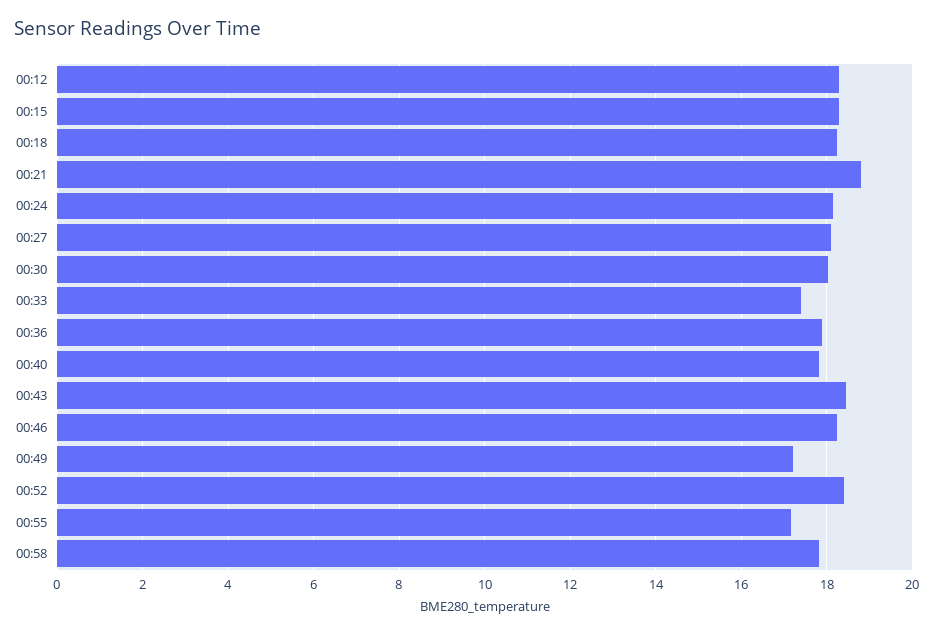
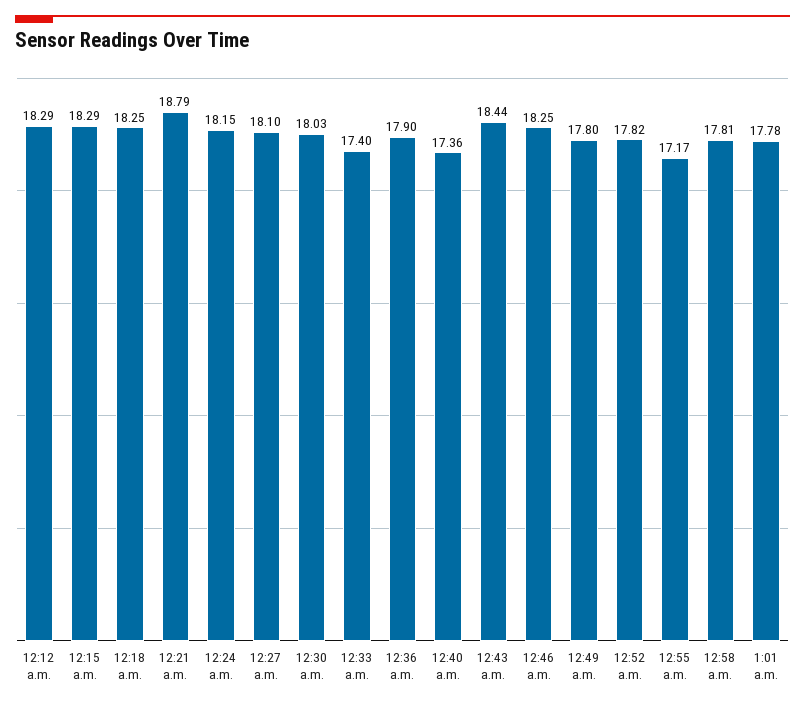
00:40: 17.8 -> 17.36
00:49: 17.2 -> 17.8
00:52: 18.4 -> 17.82
1:01 a.m.: none -> 17.78

